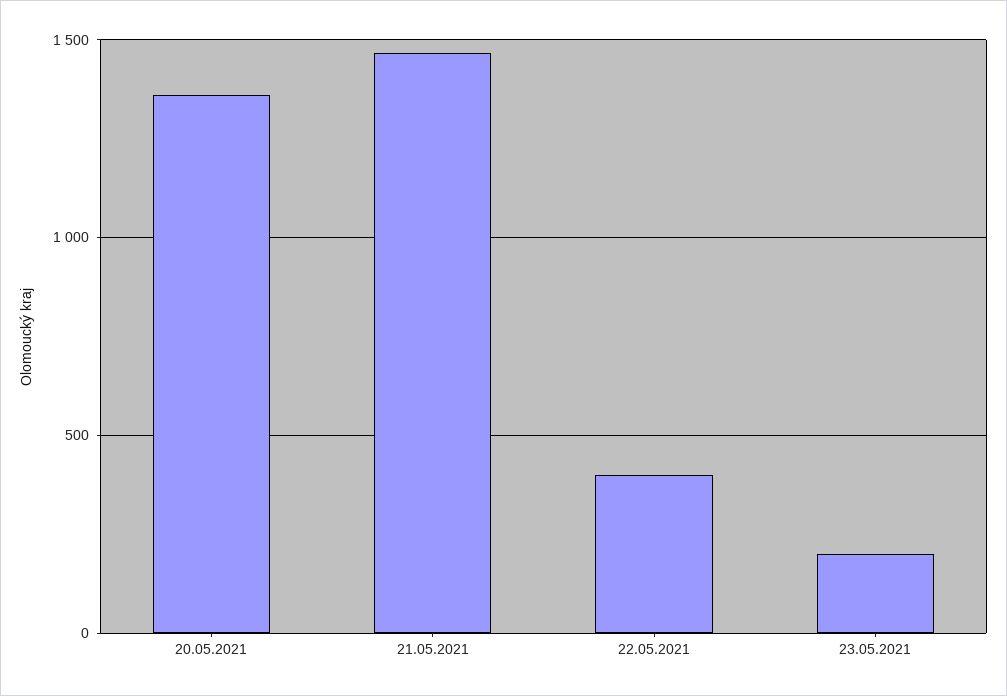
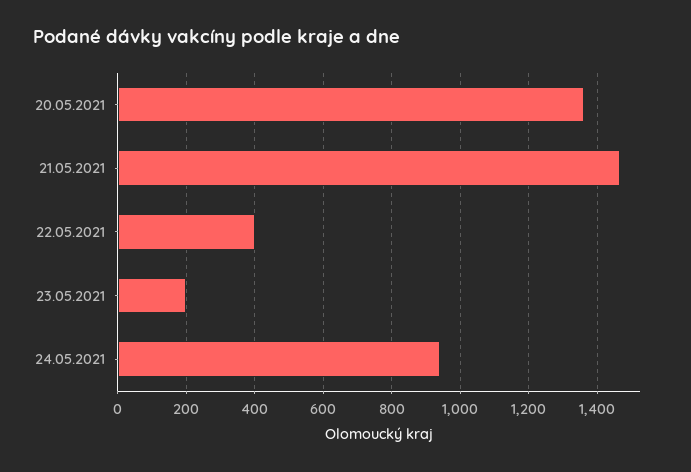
24.05.2021: none -> 940

